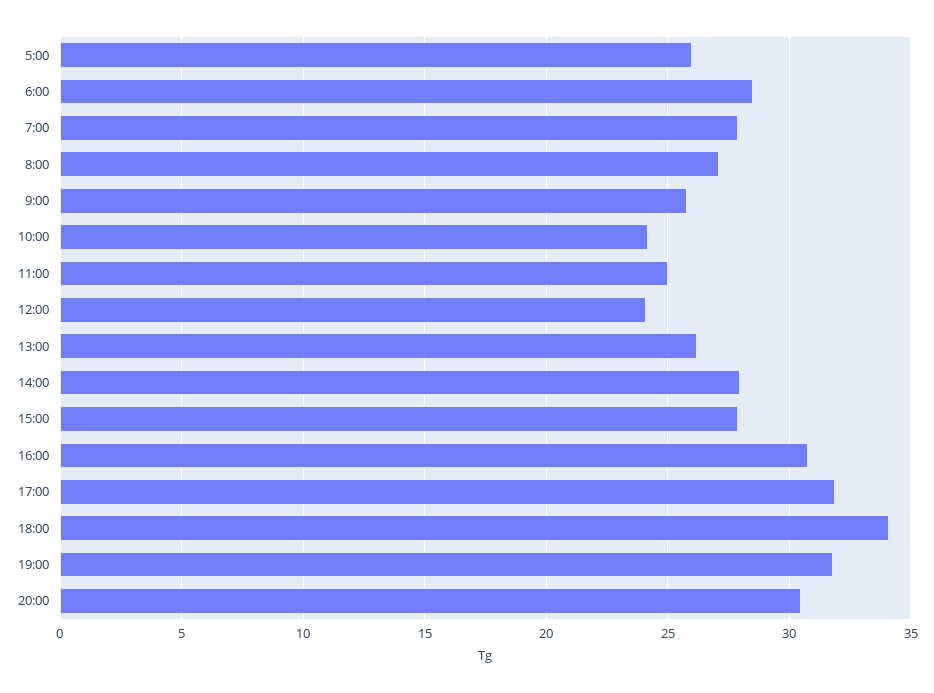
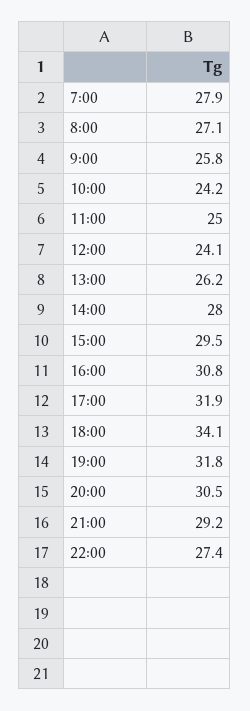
5:00: 26 -> none
6:00: 28.5 -> none
15:00: 28 -> 29.5
21:00: none -> 29.2
22:00: none -> 27.4

